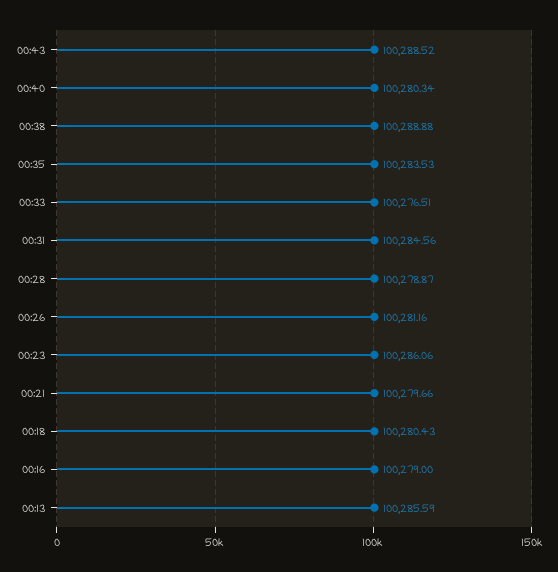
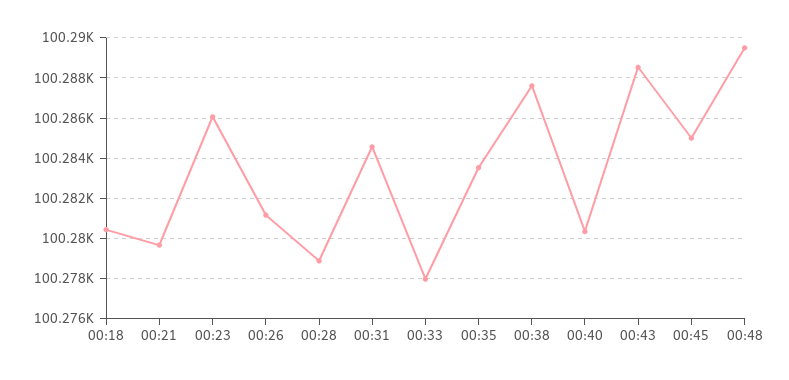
00:38: 100288.88 -> 100287.5
00:33: 100276.51 -> 100278
00:16: 100279 -> none
00:13: 100285.59 -> none
00:45: none -> 100285
00:48: none -> 100289.5

